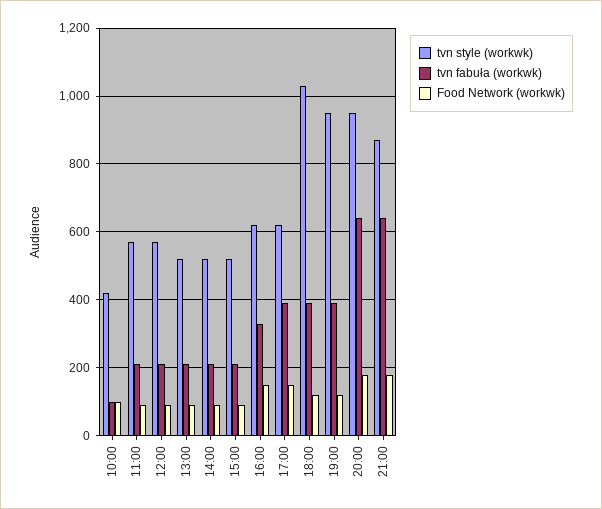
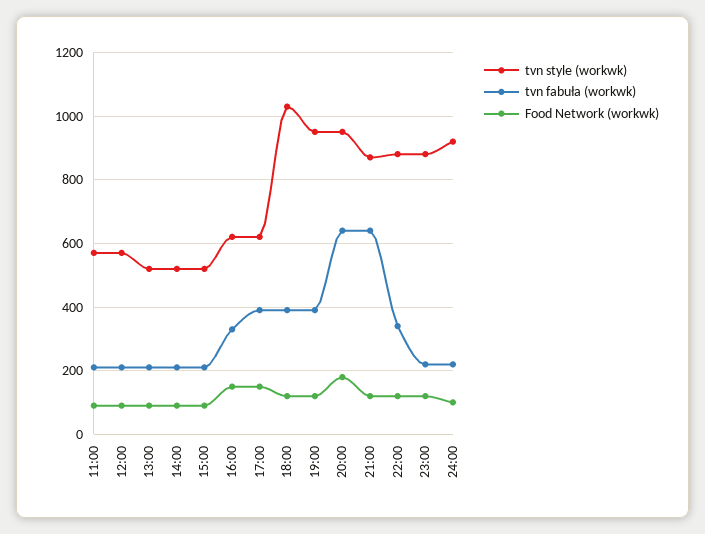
tvn style (workwk), 10:00: 420 -> none
tvn fabuła (workwk), 10:00: 100 -> none
Food Network (workwk), 10:00: 100 -> none
Food Network (workwk), 21:00: 180 -> 120
tvn style (workwk), 22:00: none -> 880
tvn fabuła (workwk), 22:00: none -> 340
Food Network (workwk), 22:00: none -> 120
tvn style (workwk), 23:00: none -> 880
tvn fabuła (workwk), 23:00: none -> 220
Food Network (workwk), 23:00: none -> 120
tvn style (workwk), 24:00: none -> 920
tvn fabuła (workwk), 24:00: none -> 220
Food Network (workwk), 24:00: none -> 100

